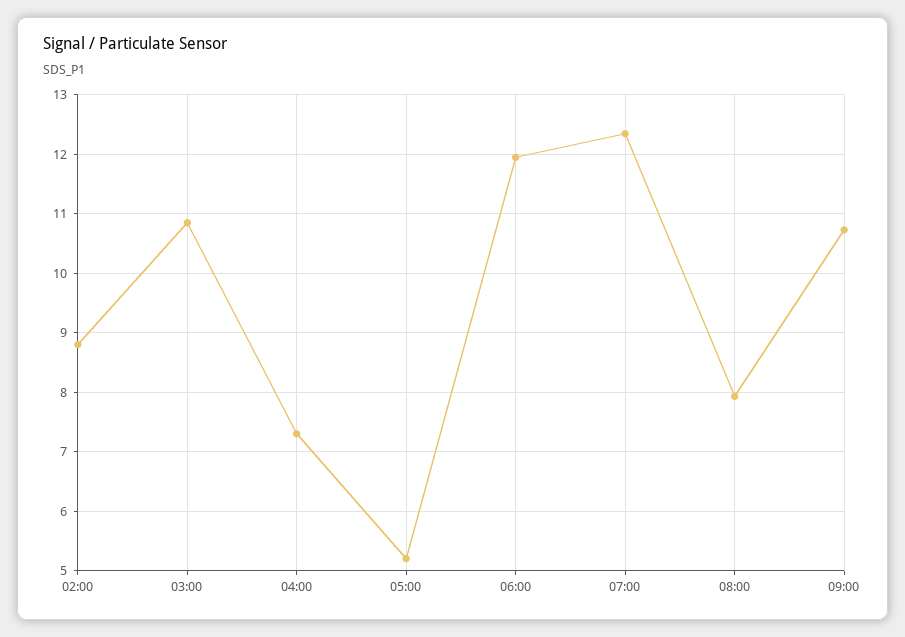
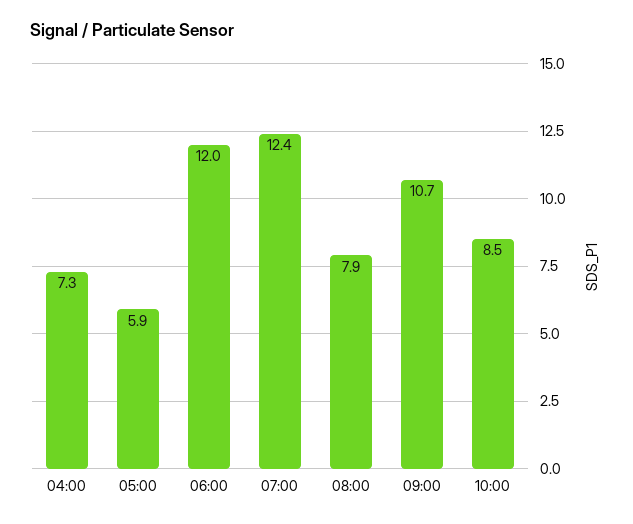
02:00: 8.8 -> none
03:00: 10.8 -> none
05:00: 5.2 -> 5.9
10:00: none -> 8.5

